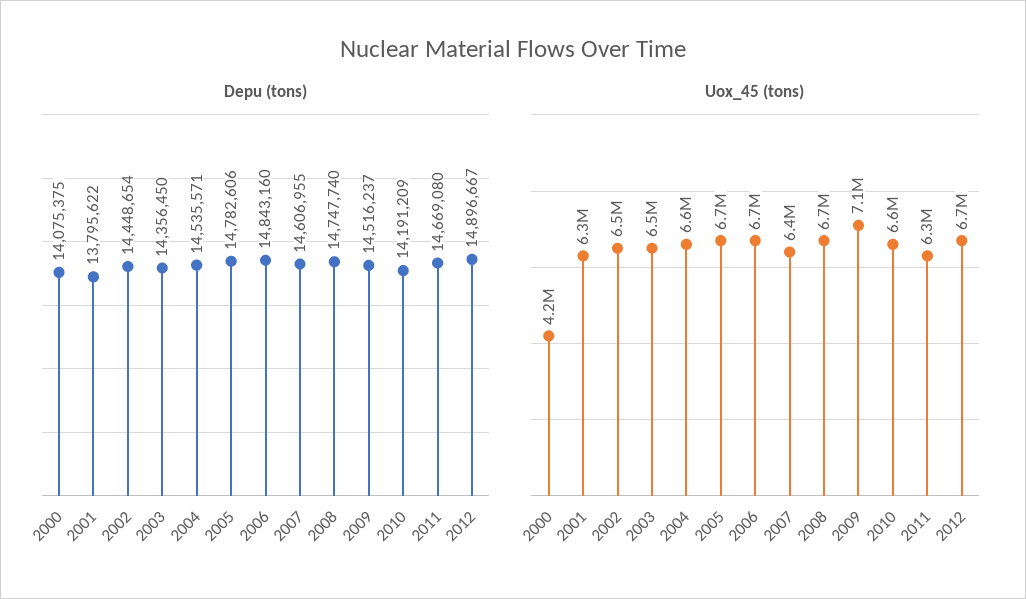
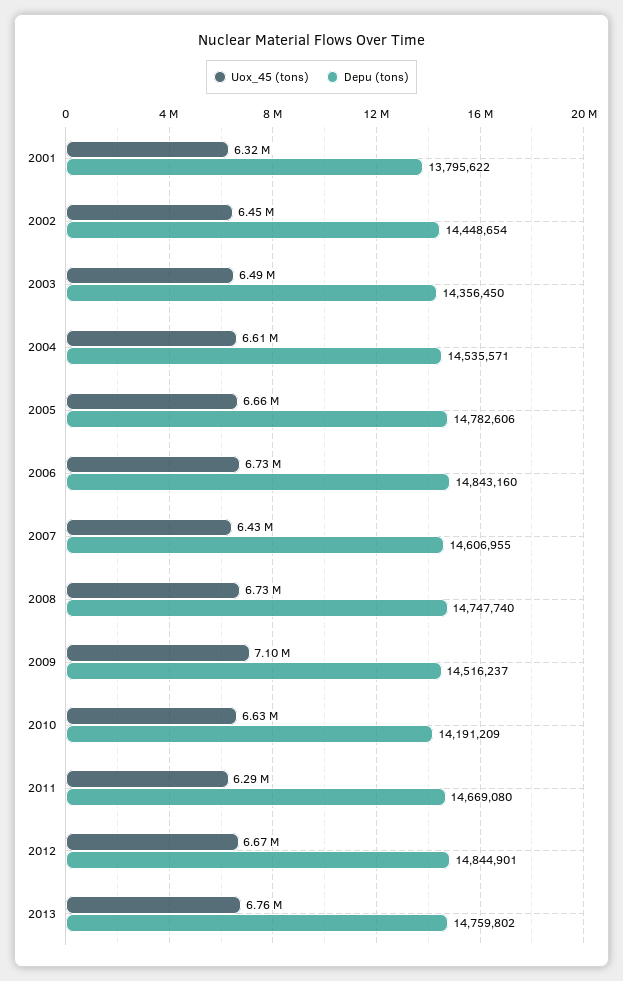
Depu (tons), 2000: 14075375 -> none
Depu (tons), 2012: 14896667 -> 14844901
Uox_45 (tons), 2000: 4200000 -> none
Uox_45 (tons), 2013: none -> 6760000
Depu (tons), 2013: none -> 14759802

